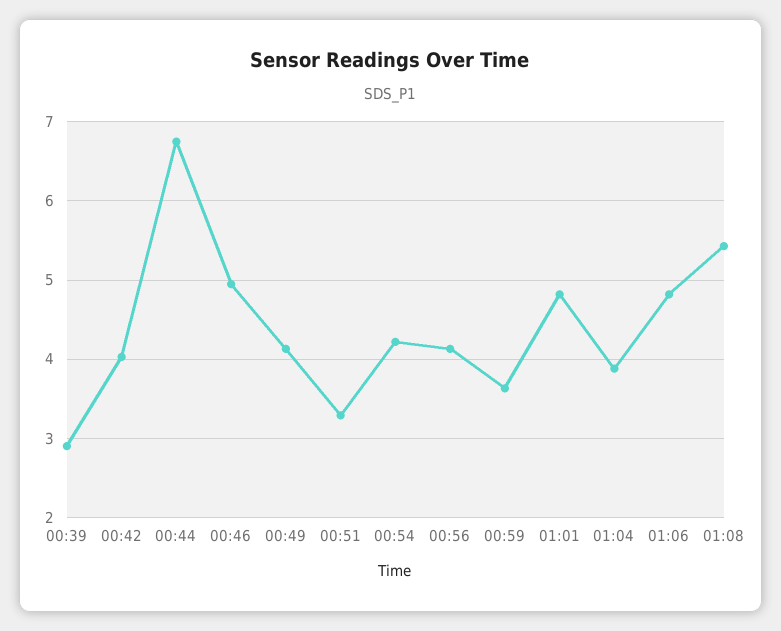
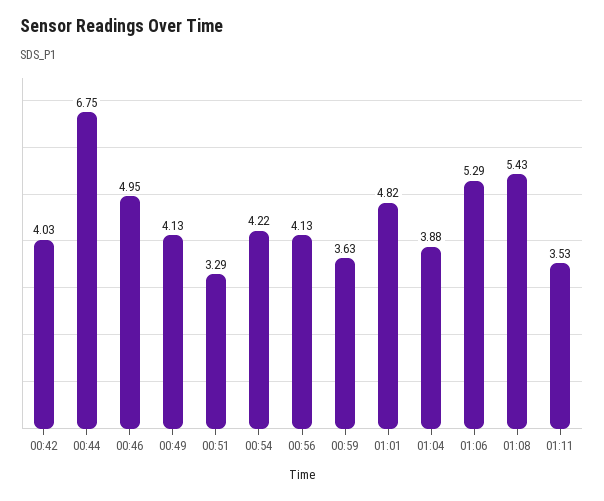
00:39: 2.9 -> none
01:06: 4.8 -> 5.29
01:11: none -> 3.53

